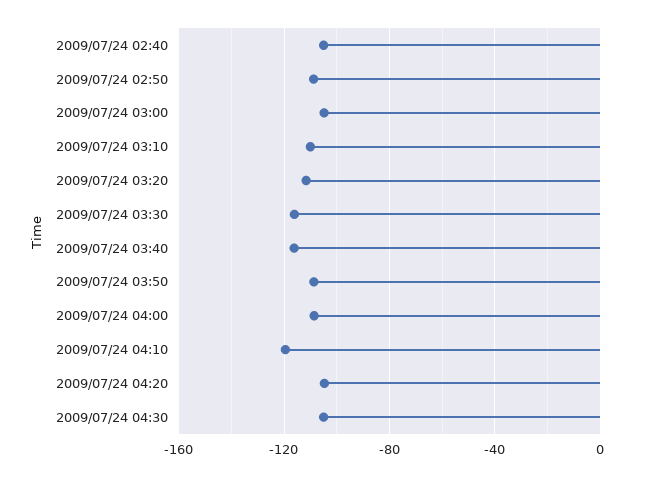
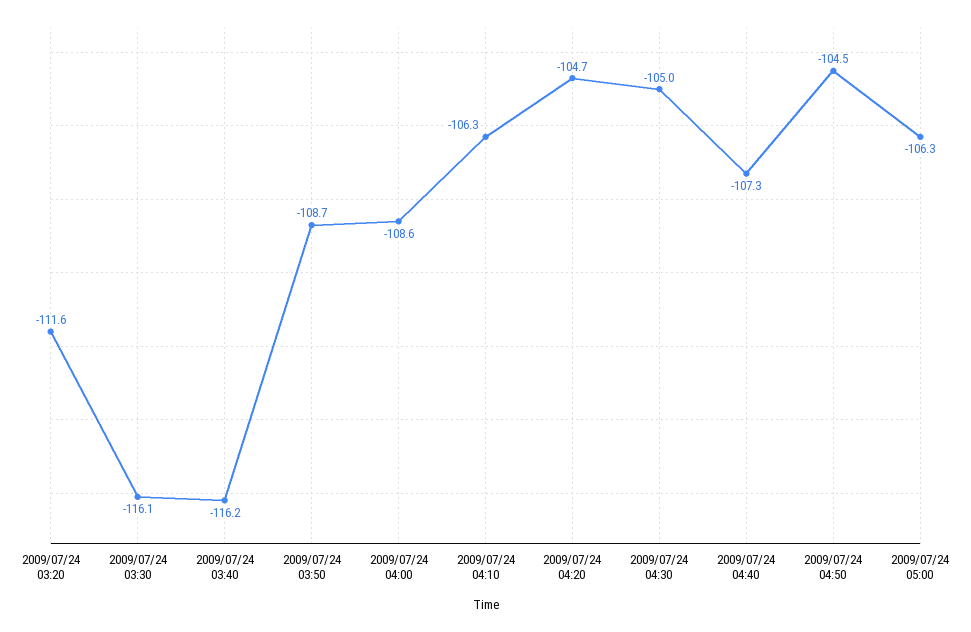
2009/07/24 02:40: -105 -> none
2009/07/24 02:50: -110 -> none
2009/07/24 03:00: -105 -> none
2009/07/24 03:10: -110 -> none
2009/07/24 04:10: -120 -> -106.3
2009/07/24 04:40: none -> -107.3
2009/07/24 04:50: none -> -104.5
2009/07/24 05:00: none -> -106.3

